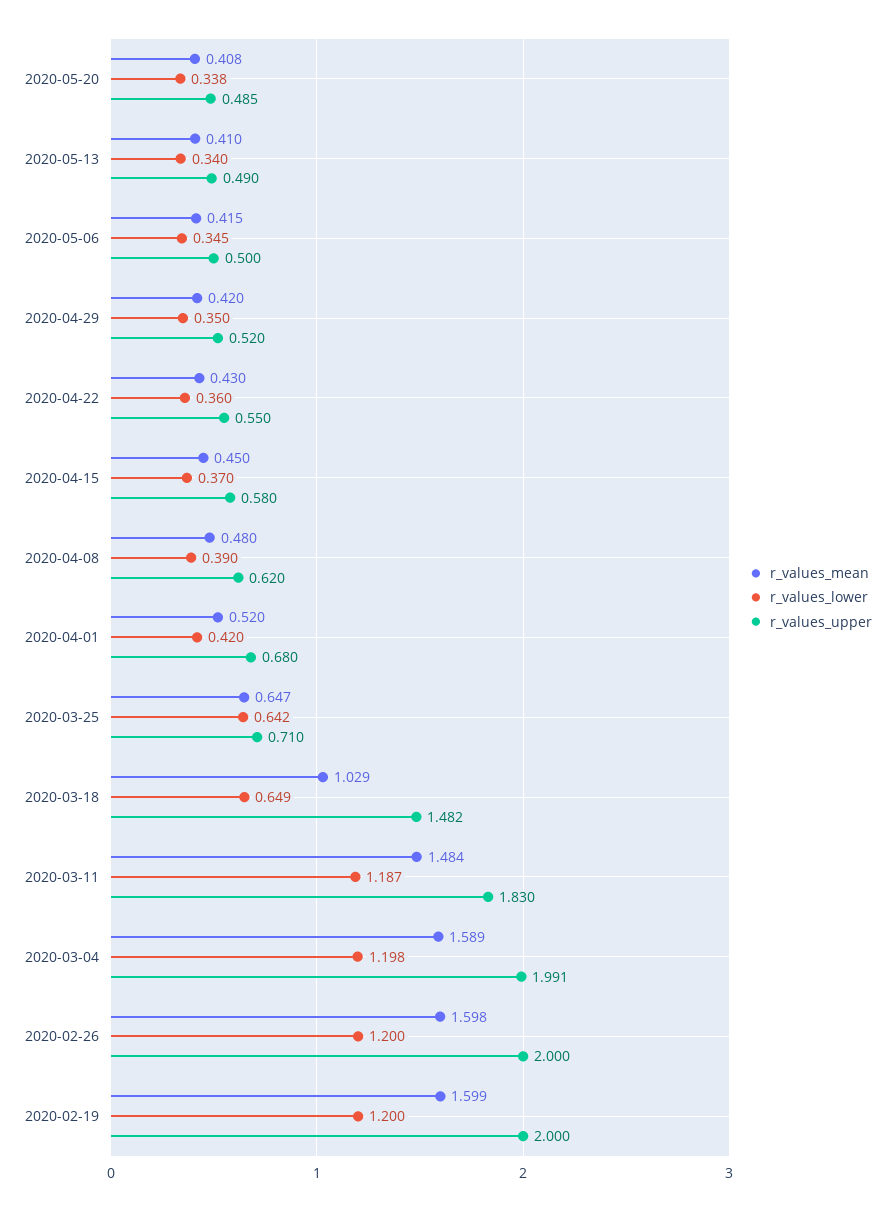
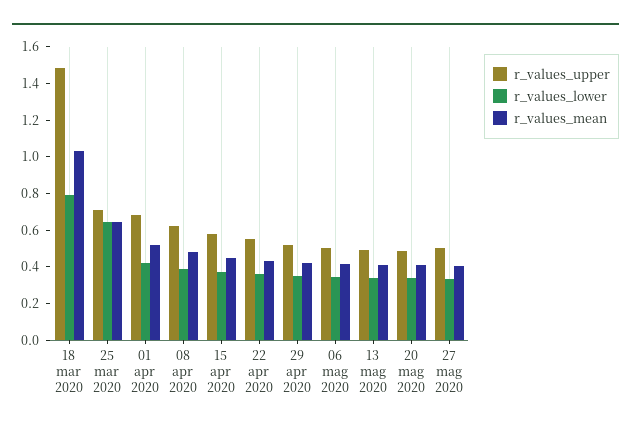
r_values_lower, 2020-03-18: 0.649 -> 0.8
r_values_mean, 2020-03-11: 1.484 -> none
r_values_lower, 2020-03-11: 1.187 -> none
r_values_upper, 2020-03-11: 1.83 -> none
r_values_mean, 2020-03-04: 1.589 -> none
r_values_lower, 2020-03-04: 1.198 -> none
r_values_upper, 2020-03-04: 1.991 -> none
r_values_mean, 2020-02-26: 1.598 -> none
r_values_lower, 2020-02-26: 1.2 -> none
r_values_upper, 2020-02-26: 2 -> none
r_values_mean, 2020-02-19: 1.599 -> none
r_values_lower, 2020-02-19: 1.2 -> none
r_values_upper, 2020-02-19: 2 -> none
r_values_upper, 27 mag 2020: none -> 0.5
r_values_lower, 27 mag 2020: none -> 0.35
r_values_mean, 27 mag 2020: none -> 0.4

